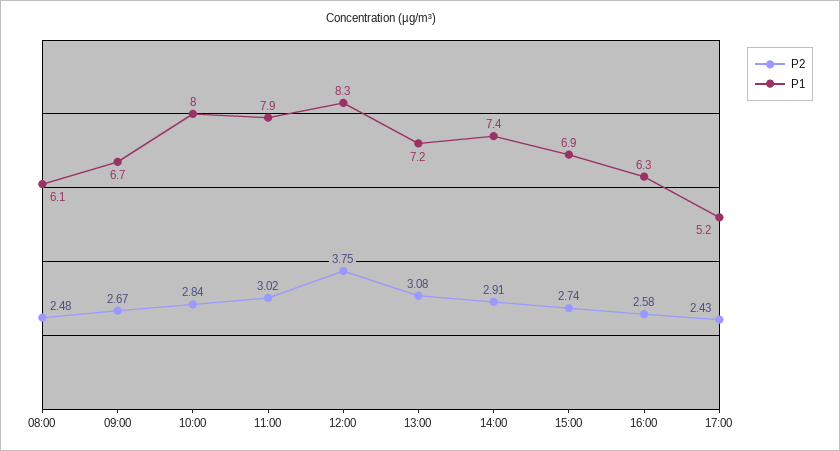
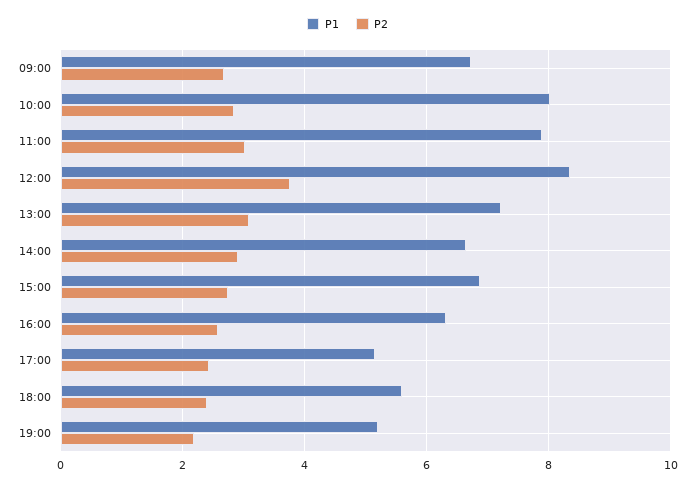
P2, 08:00: 2.48 -> none
P1, 08:00: 6.1 -> none
P1, 14:00: 7.4 -> 6.6
P1, 18:00: none -> 5.6
P2, 18:00: none -> 2.4
P1, 19:00: none -> 5.2
P2, 19:00: none -> 2.2

